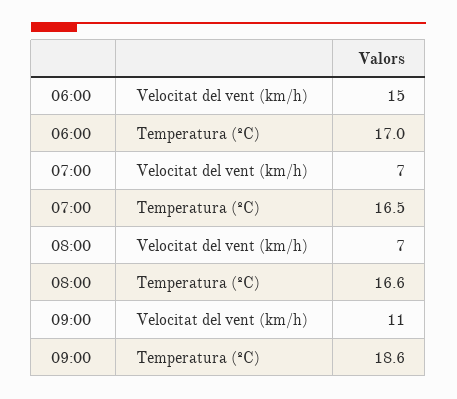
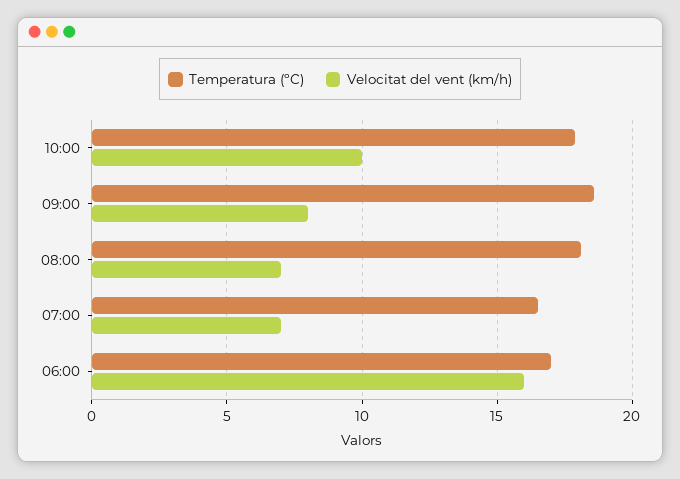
Velocitat del vent (km/h), 06:00: 15 -> 16
Temperatura (ºC), 08:00: 16.6 -> 18
Velocitat del vent (km/h), 09:00: 11 -> 8
Temperatura (ºC), 10:00: none -> 18
Velocitat del vent (km/h), 10:00: none -> 10

